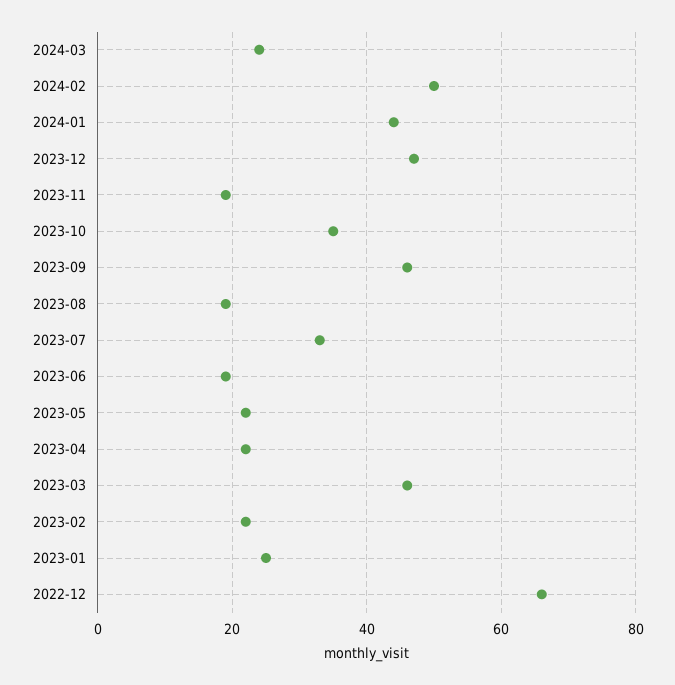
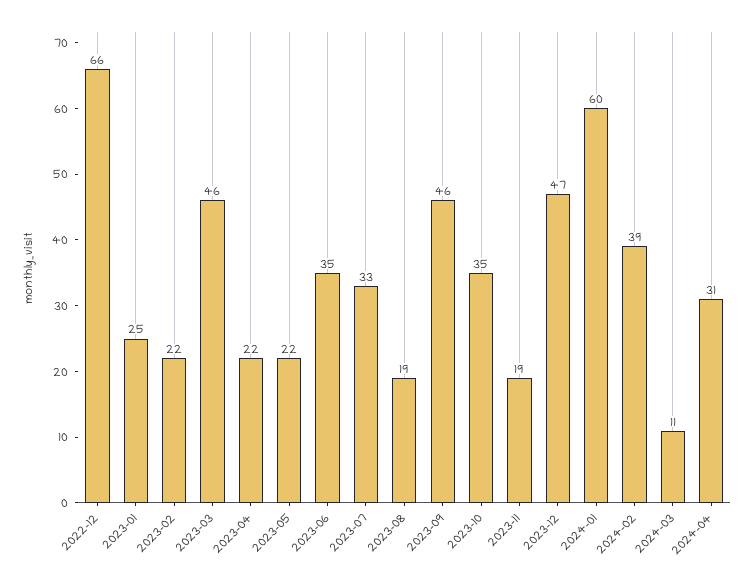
2024-03: 25 -> 11
2024-02: 50 -> 39
2024-01: 45 -> 60
2023-06: 20 -> 35
2024-04: none -> 31

